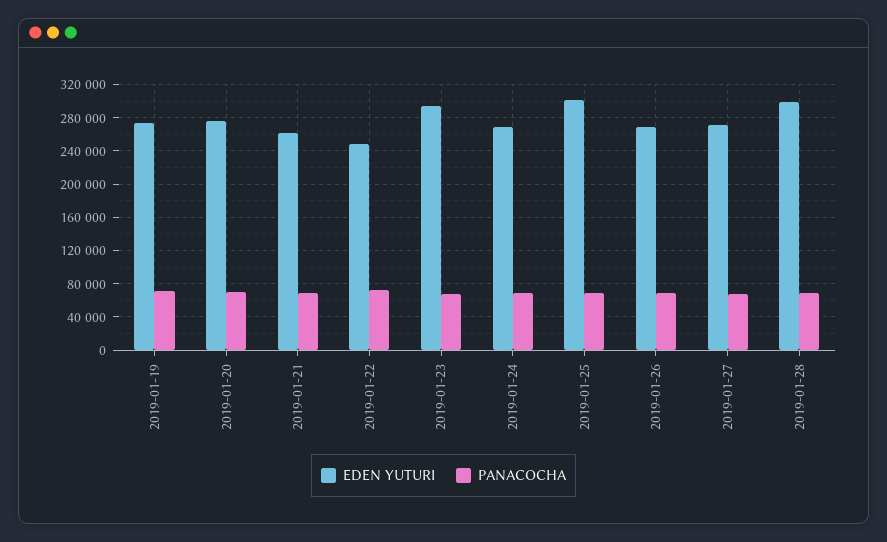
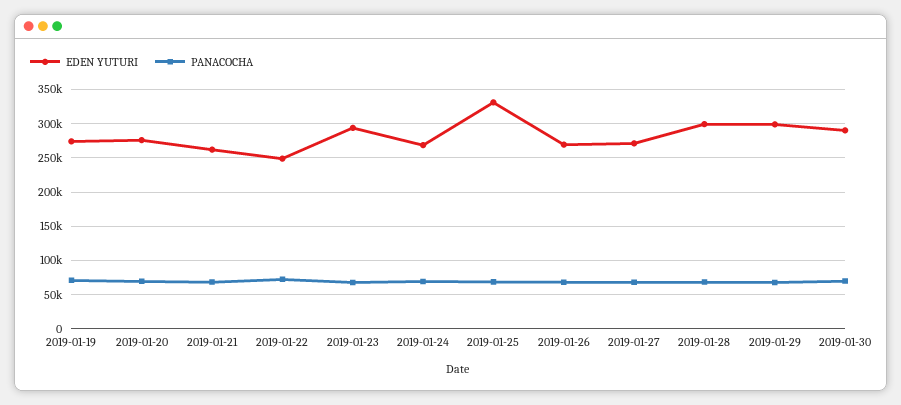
EDEN YUTURI, 2019-01-25: 300000 -> 330000
EDEN YUTURI, 2019-01-29: none -> 300000
PANACOCHA, 2019-01-29: none -> 70000
EDEN YUTURI, 2019-01-30: none -> 290000
PANACOCHA, 2019-01-30: none -> 70000

